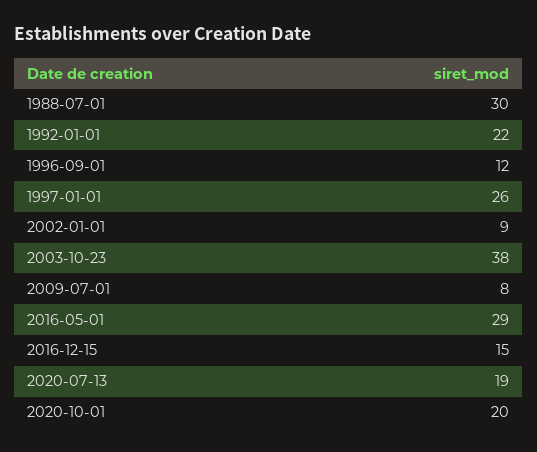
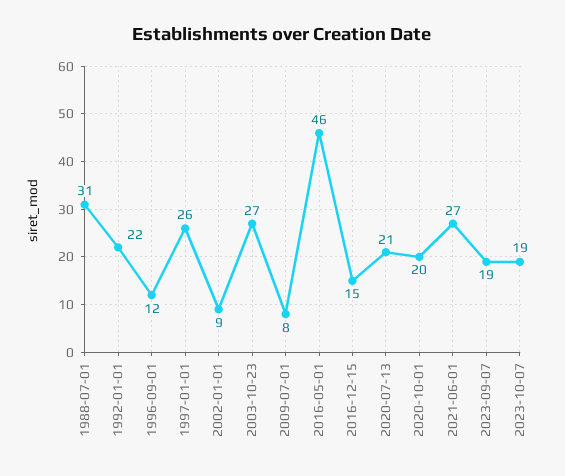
1988-07-01: 30 -> 31
2003-10-23: 38 -> 27
2016-05-01: 29 -> 46
2020-07-13: 19 -> 21
2021-06-01: none -> 27
2023-09-07: none -> 19
2023-10-07: none -> 19

